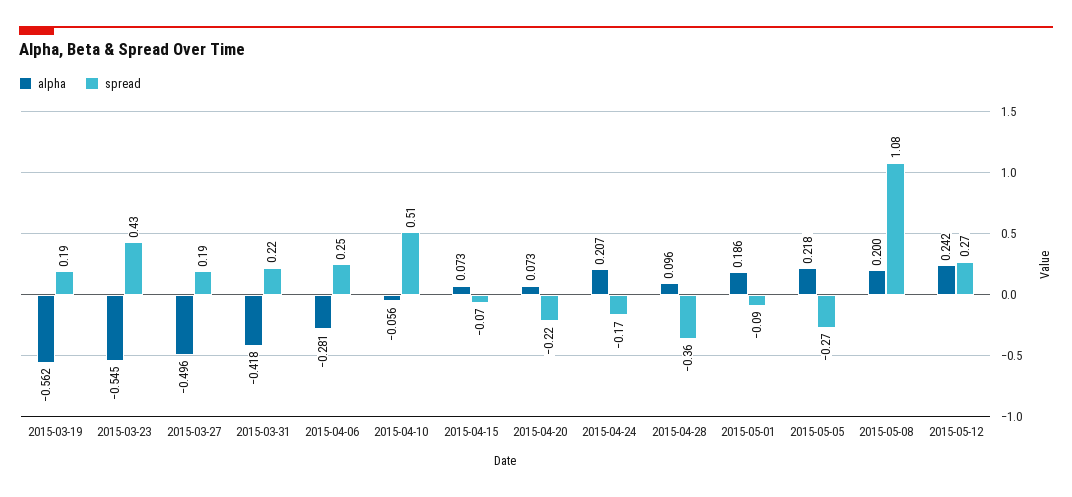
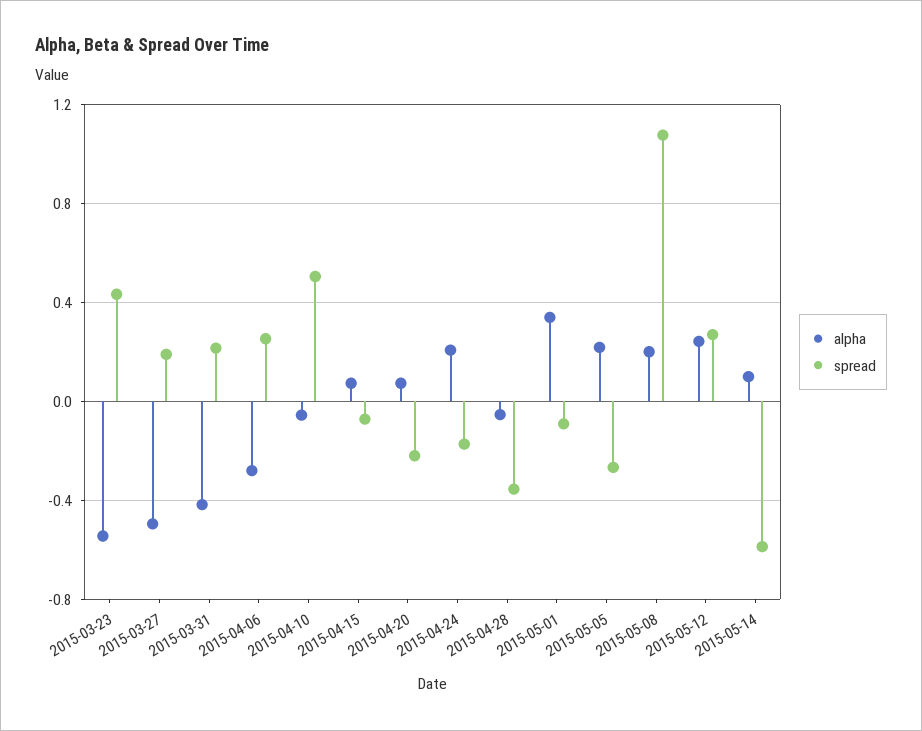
alpha, 2015-03-19: -0.562 -> none
spread, 2015-03-19: 0.19 -> none
alpha, 2015-04-28: 0.096 -> -0.05
alpha, 2015-05-01: 0.186 -> 0.35
alpha, 2015-05-14: none -> 0.1
spread, 2015-05-14: none -> -0.6

